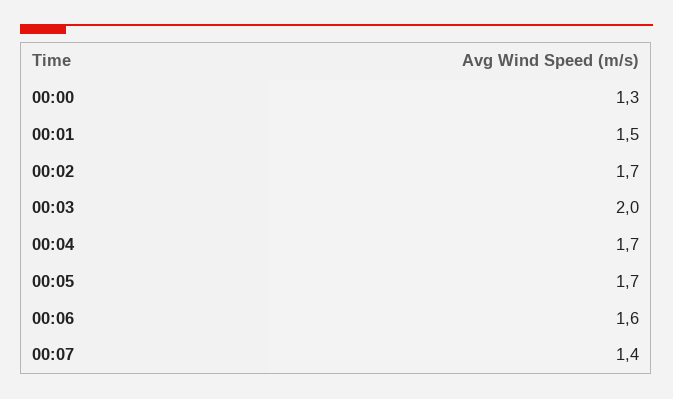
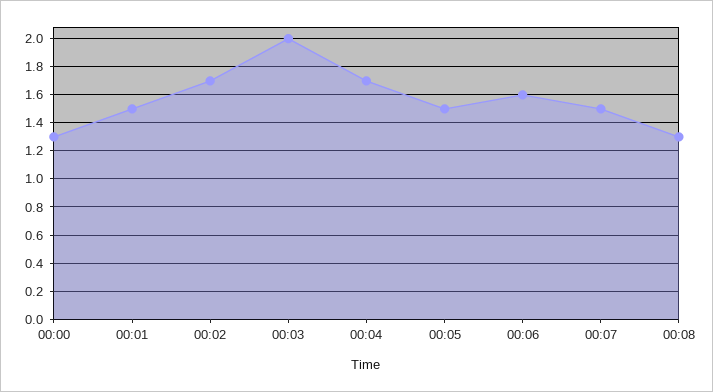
00:05: 1.7 -> 1.5
00:07: 1.4 -> 1.5
00:08: none -> 1.3

